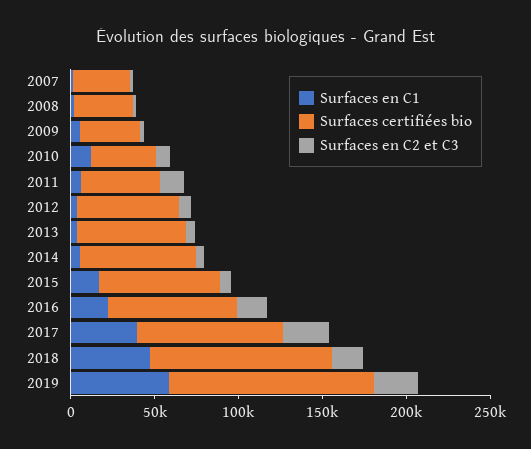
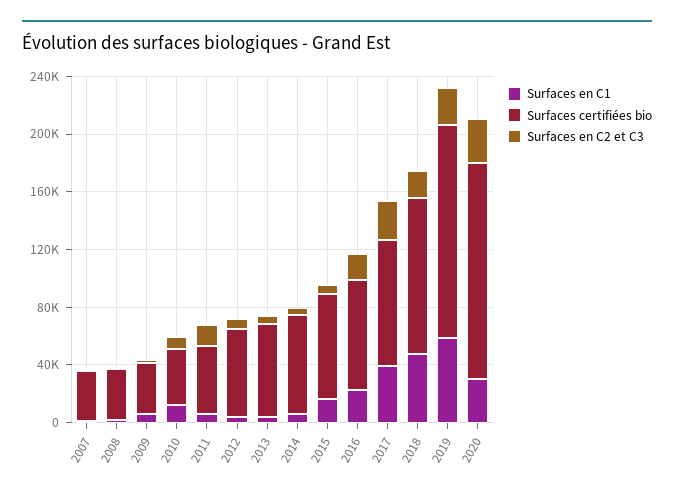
Surfaces certifiées bio, 2019: 120000 -> 150000
Surfaces en C1, 2020: none -> 30000
Surfaces certifiées bio, 2020: none -> 150000
Surfaces en C2 et C3, 2020: none -> 30000

